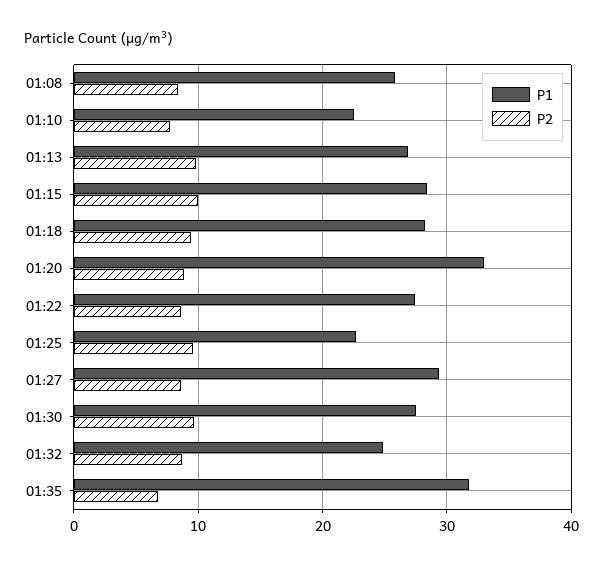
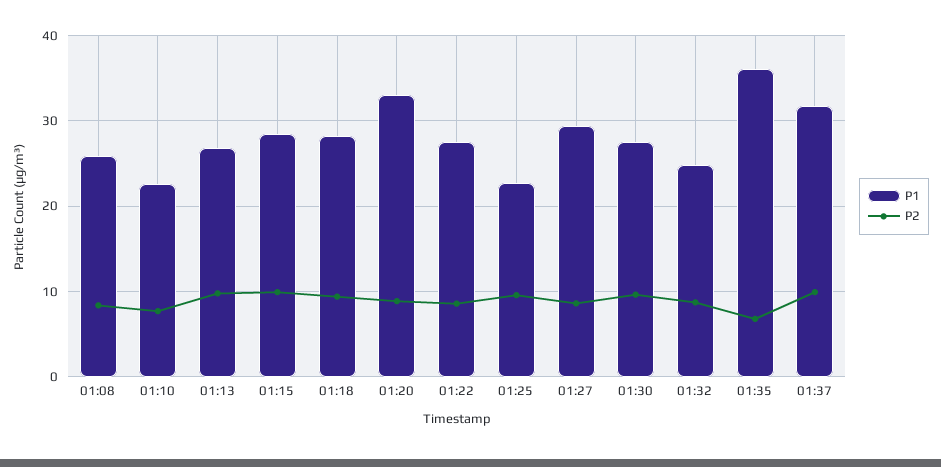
P1, 01:35: 32 -> 36
P1, 01:37: none -> 32
P2, 01:37: none -> 10

